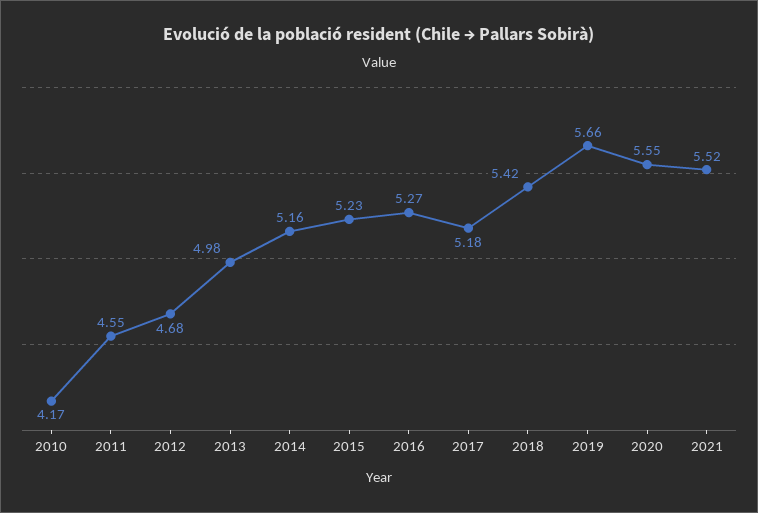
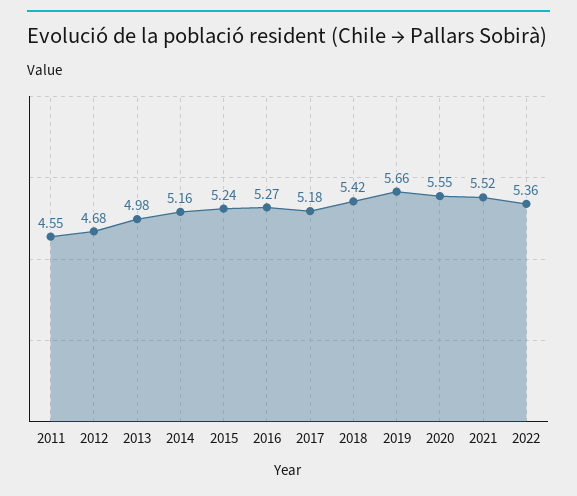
2010: 4.17 -> none
2015: 5.23 -> 5.24
2022: none -> 5.36

